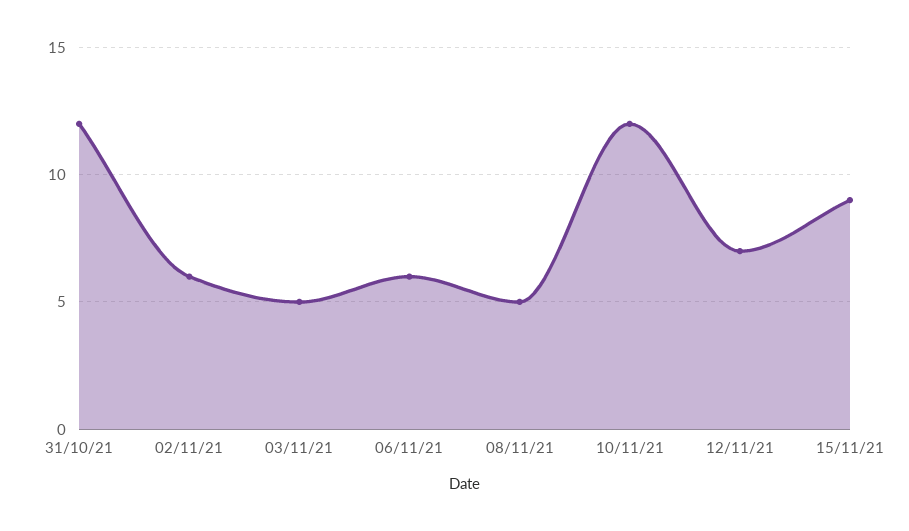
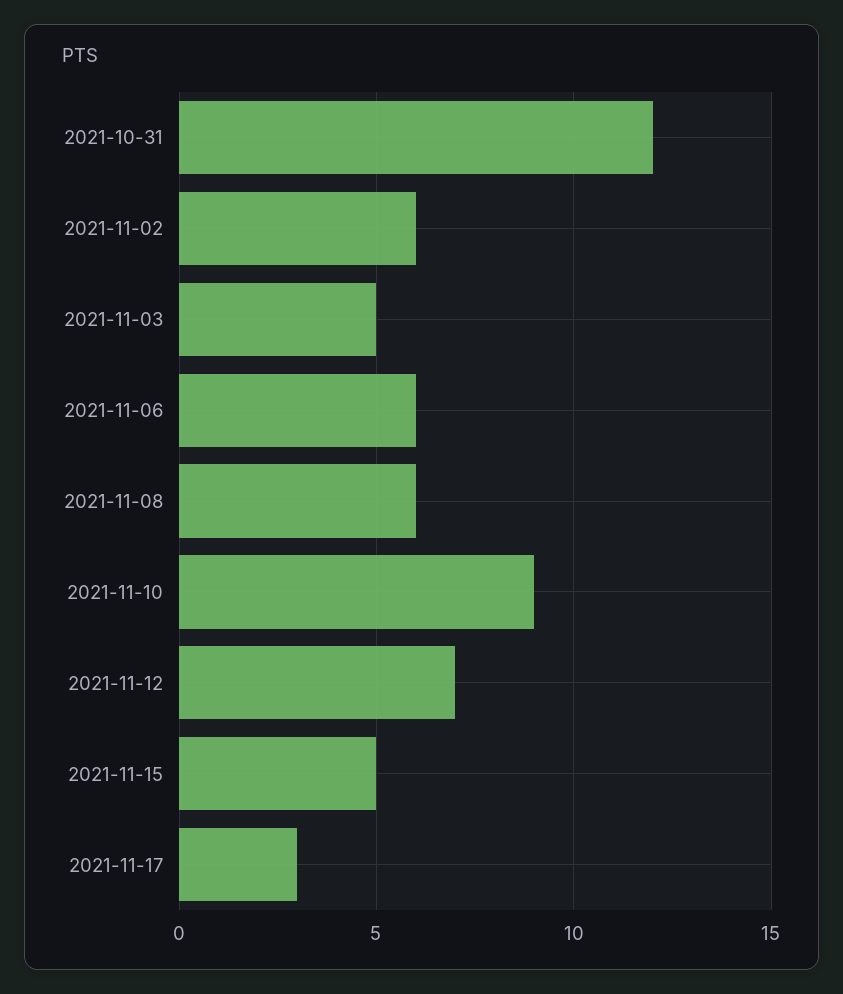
08/11/21: 5 -> 6
10/11/21: 12 -> 9
15/11/21: 9 -> 5
2021-11-17: none -> 3

